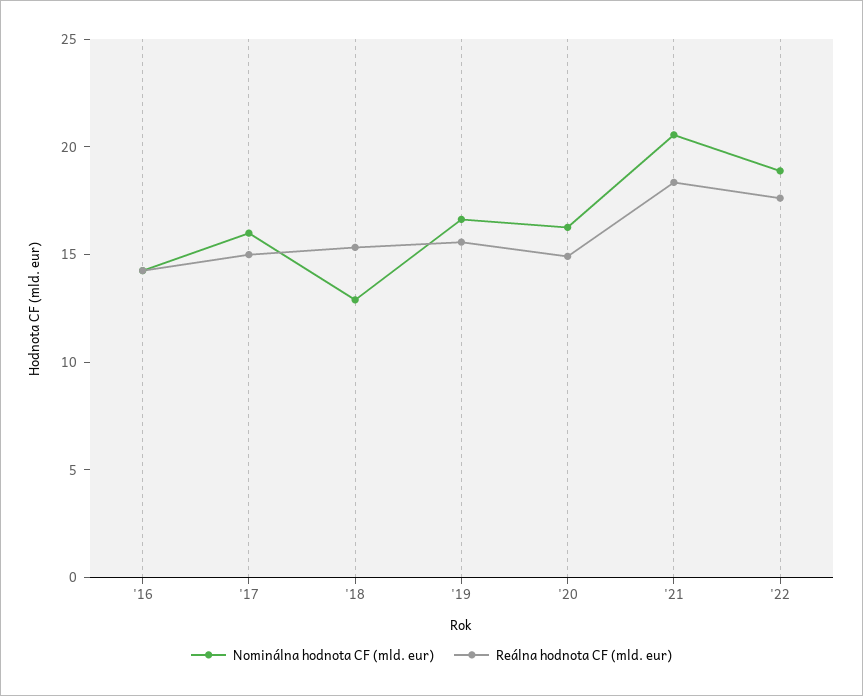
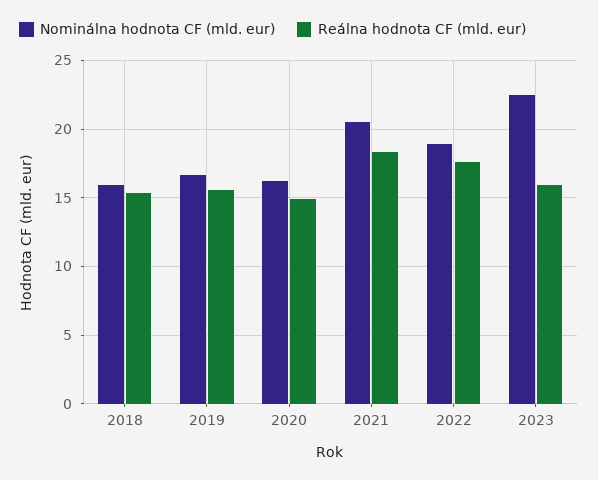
Nominálna hodnota CF (mld. eur), '16: 14 -> none
Reálna hodnota CF (mld. eur), '16: 14 -> none
Nominálna hodnota CF (mld. eur), '17: 16 -> none
Reálna hodnota CF (mld. eur), '17: 15 -> none
Nominálna hodnota CF (mld. eur), '18: 13 -> 16
Nominálna hodnota CF (mld. eur), 2023: none -> 22.5
Reálna hodnota CF (mld. eur), 2023: none -> 16

